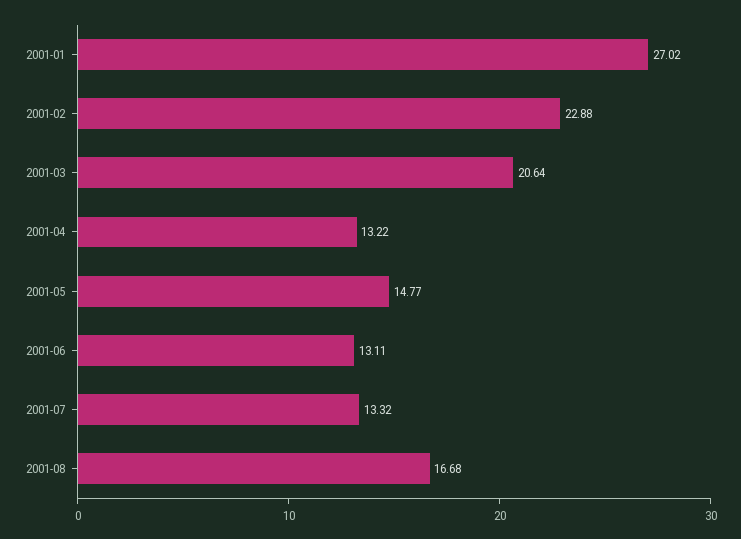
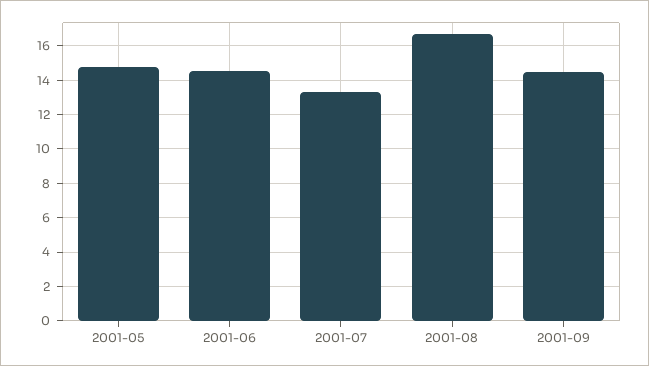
2001-01: 27.02 -> none
2001-02: 22.88 -> none
2001-03: 20.64 -> none
2001-04: 13.22 -> none
2001-06: 13.11 -> 14.5
2001-09: none -> 14.5

